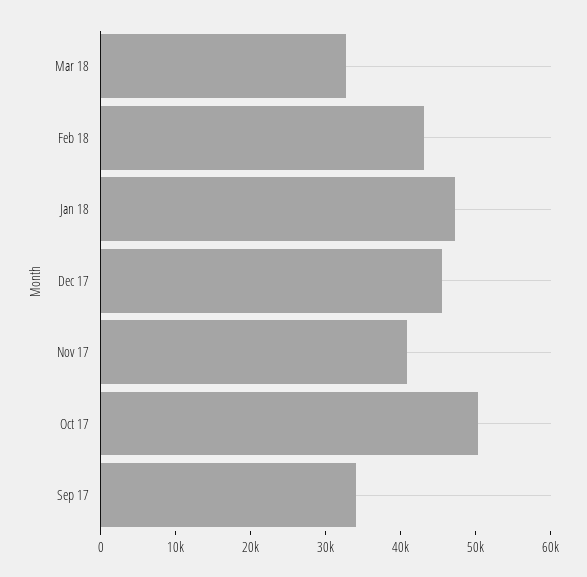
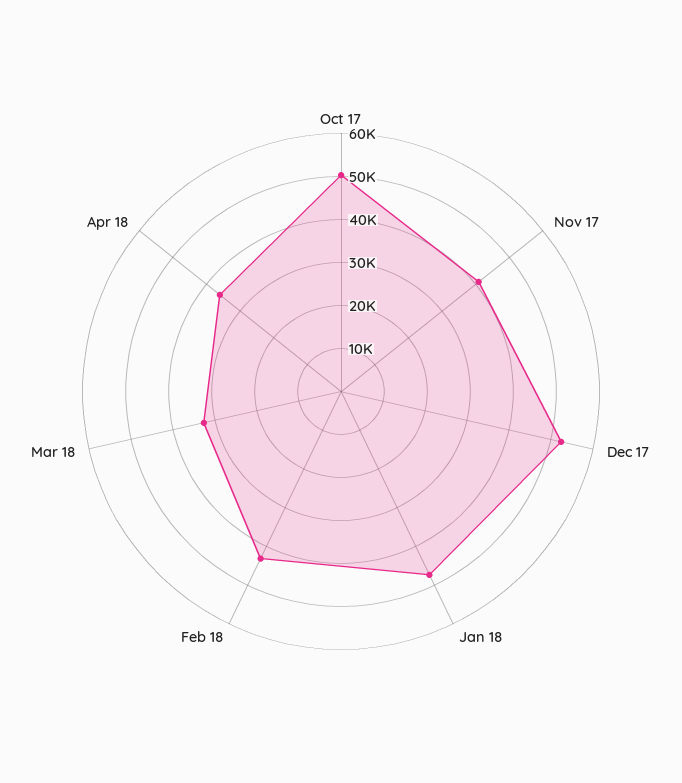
Dec 17: 46000 -> 52000
Sep 17: 34000 -> none
Apr 18: none -> 36000

